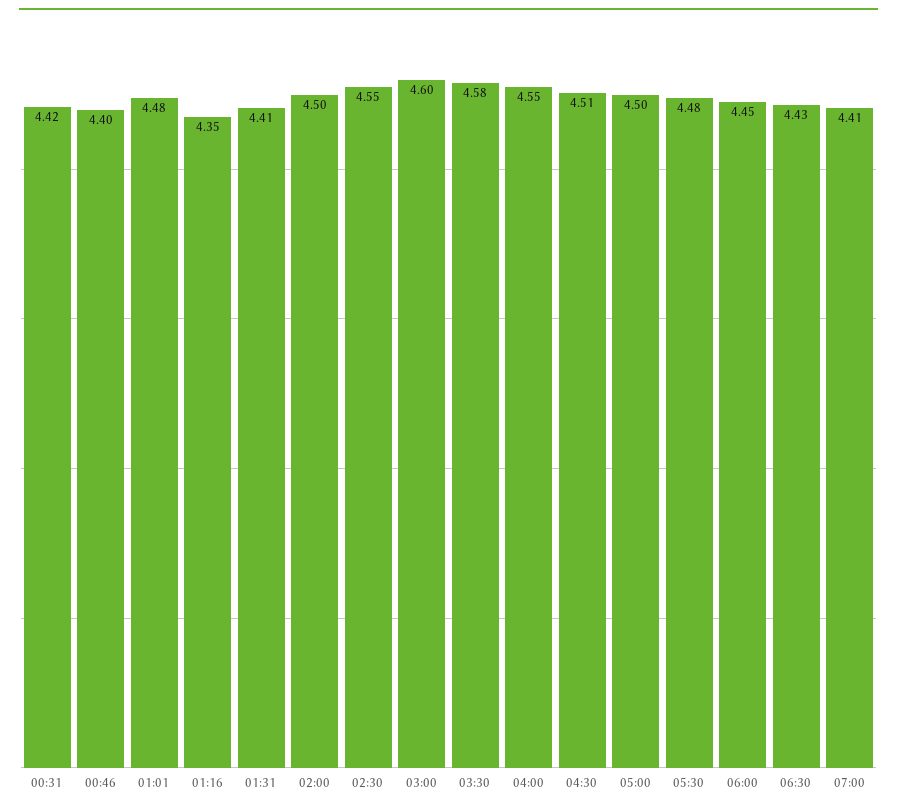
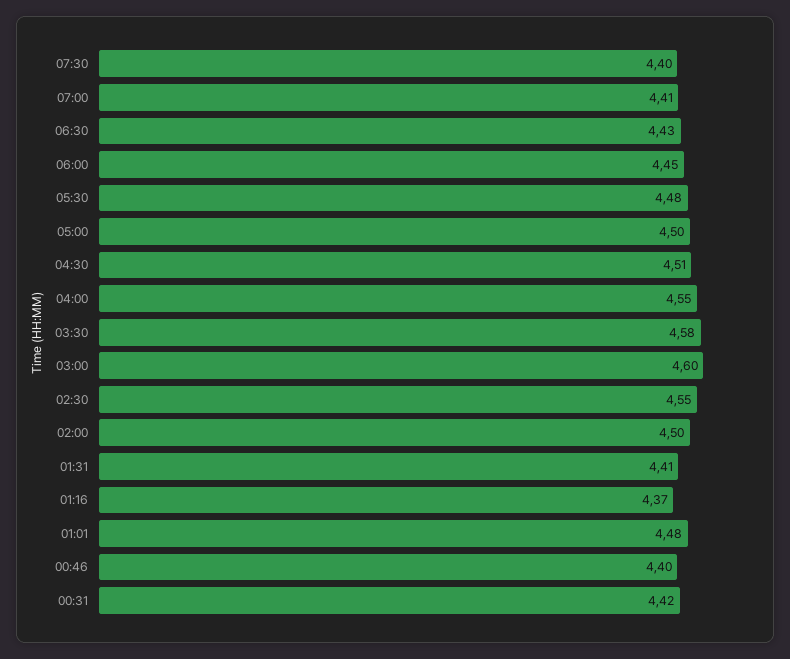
01:16: 4.35 -> 4.37
07:30: none -> 4.4

